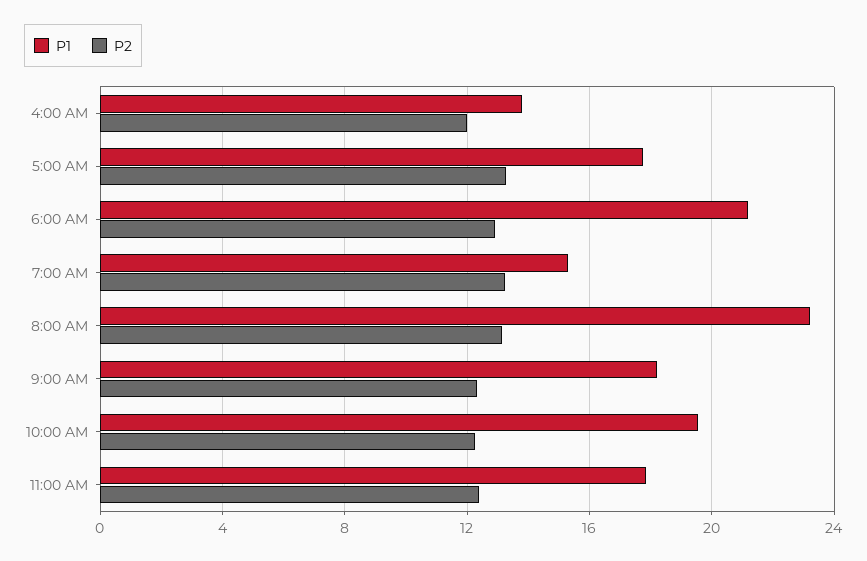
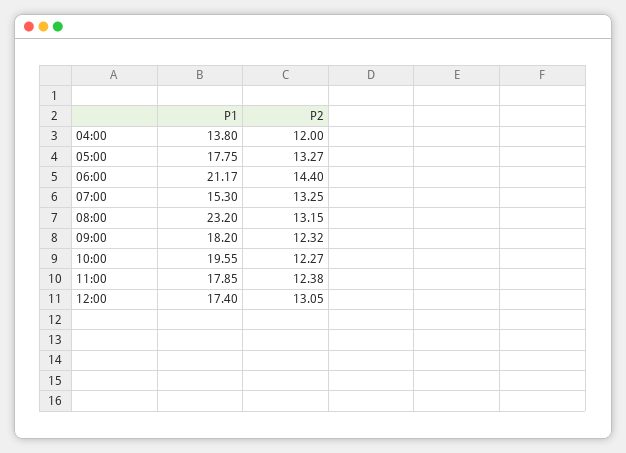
P2, 6:00 AM: 13 -> 14.4
P1, 12:00: none -> 17.4
P2, 12:00: none -> 13.05

